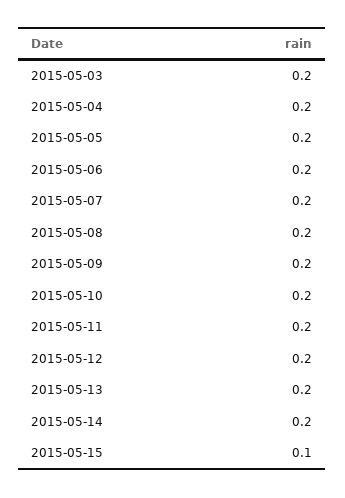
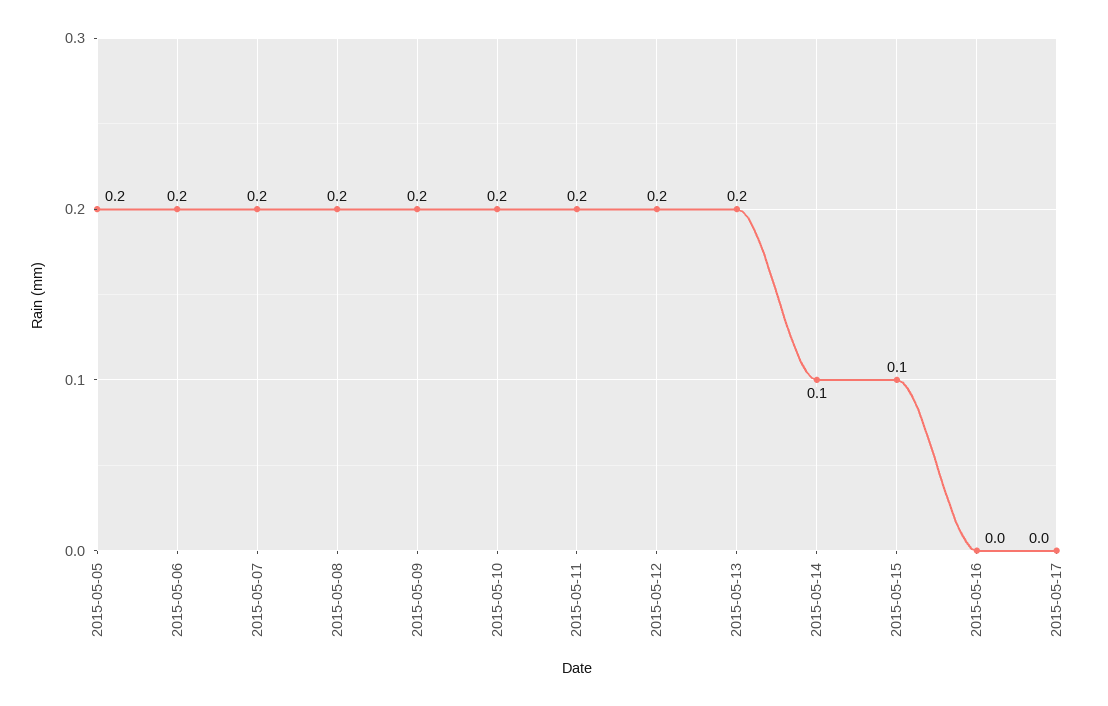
2015-05-03: 0.2 -> none
2015-05-04: 0.2 -> none
2015-05-14: 0.2 -> 0.1
2015-05-16: none -> 0
2015-05-17: none -> 0

